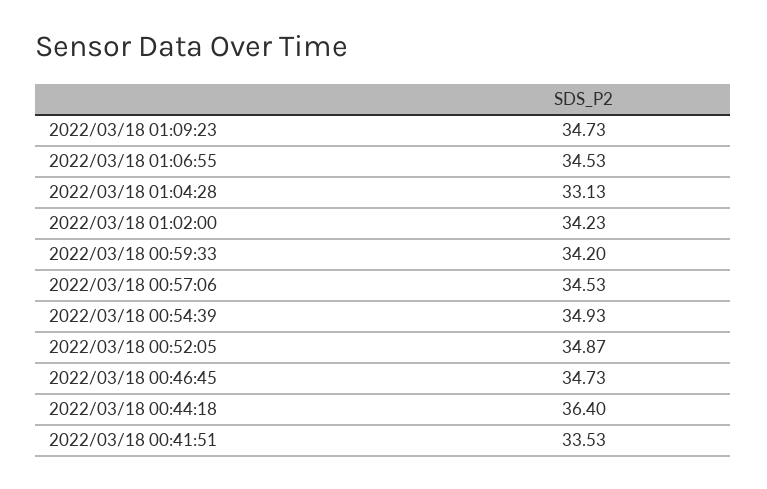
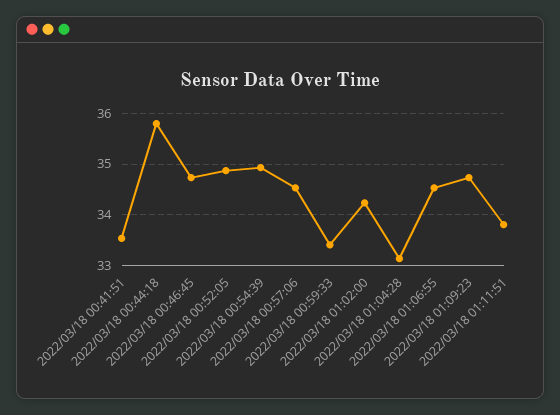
2022/03/18 00:59:33: 34.2 -> 33.4
2022/03/18 00:44:18: 36.4 -> 35.8
2022/03/18 01:11:51: none -> 33.8

